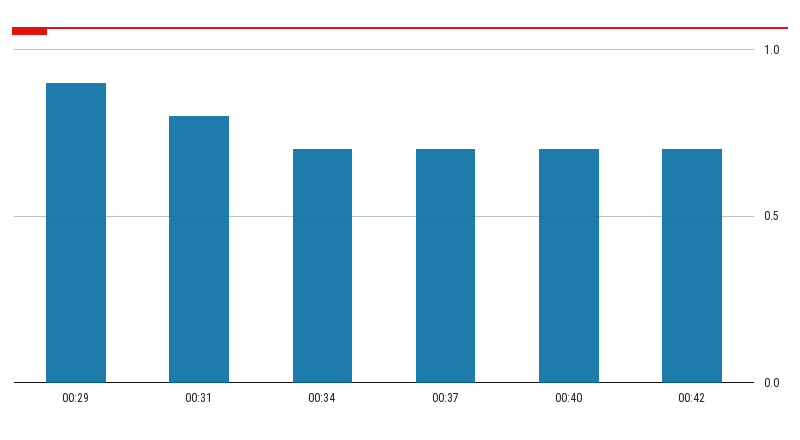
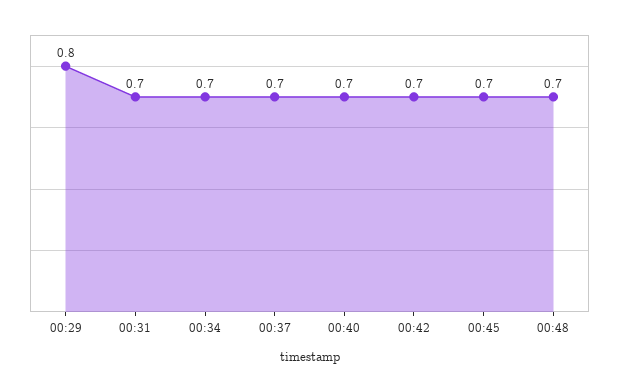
00:29: 0.9 -> 0.8
00:31: 0.8 -> 0.7
00:45: none -> 0.7
00:48: none -> 0.7

